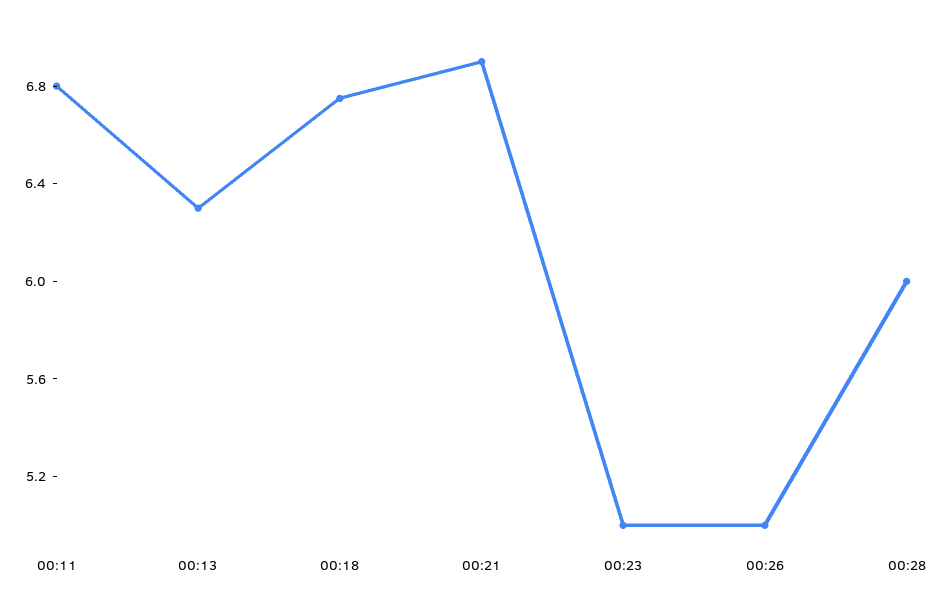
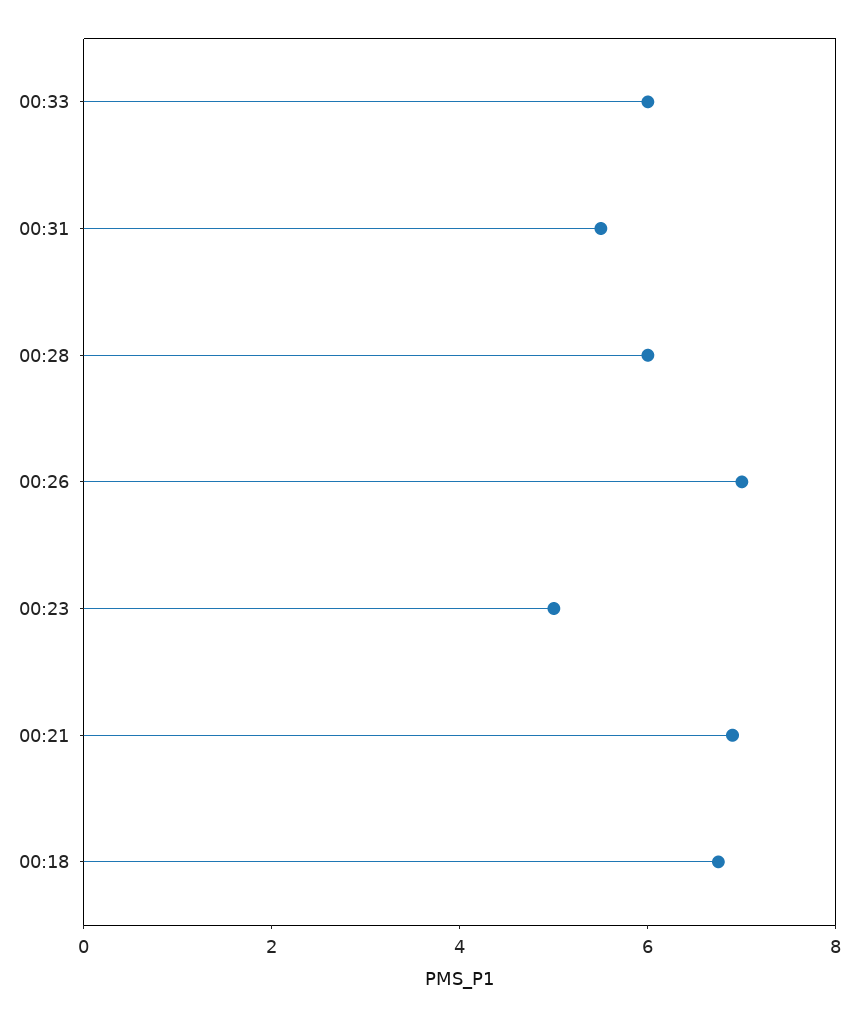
00:11: 6.8 -> none
00:13: 6.3 -> none
00:26: 5 -> 7
00:33: none -> 6
00:31: none -> 5.5

